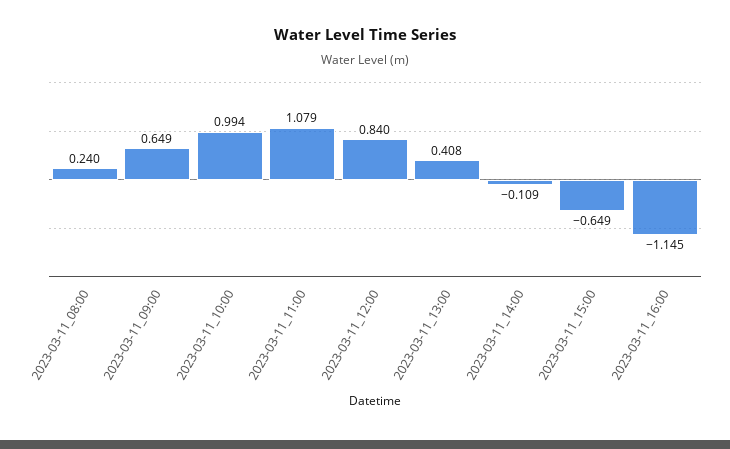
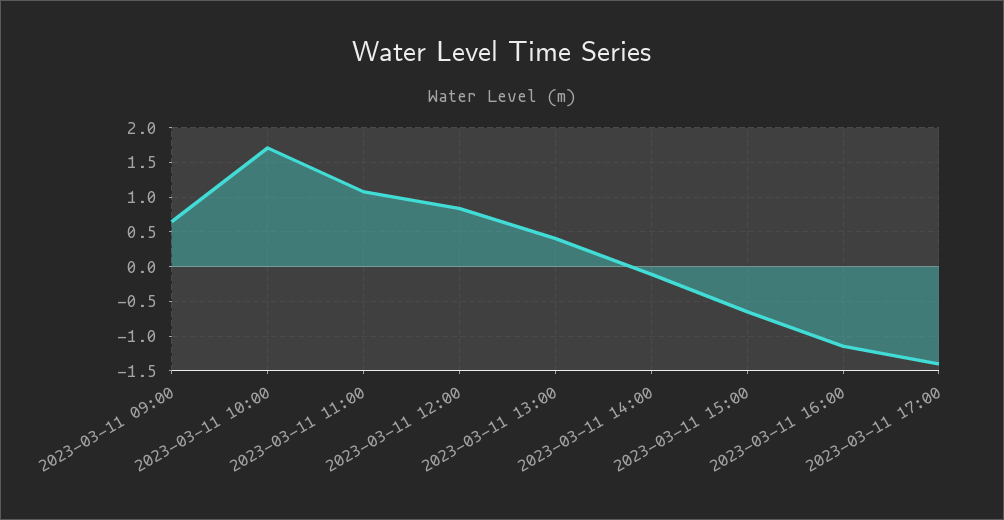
2023-03-11_08:00: 0.24 -> none
2023-03-11_10:00: 0.994 -> 1.7
2023-03-11 17:00: none -> -1.4

